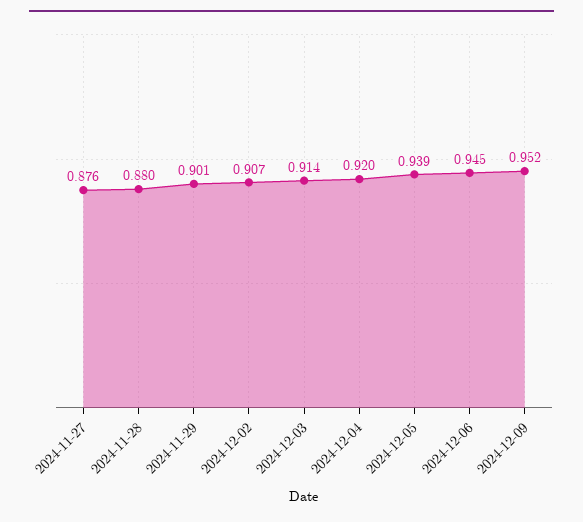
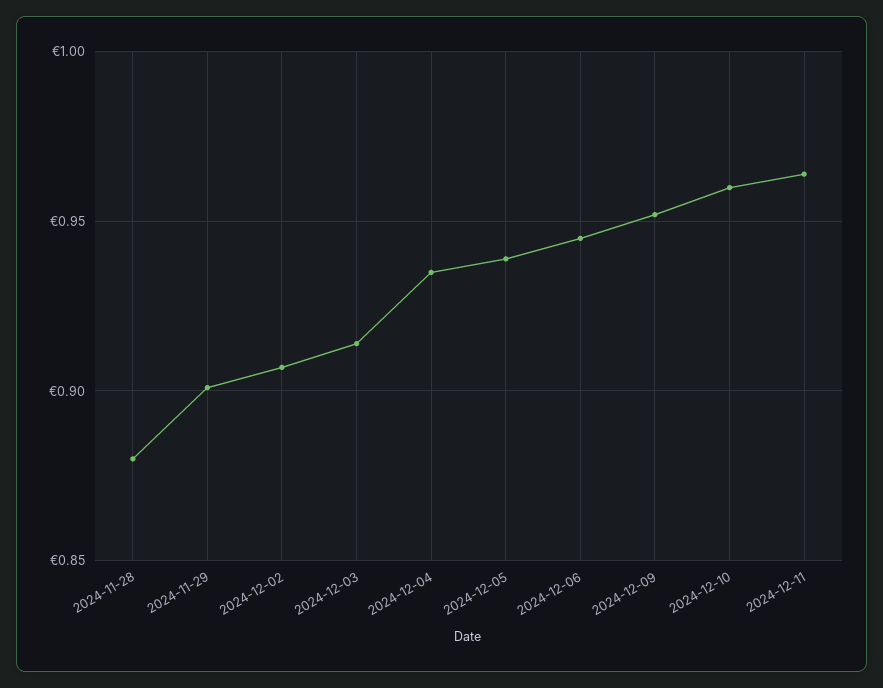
2024-11-27: 0.876 -> none
2024-12-04: 0.92 -> 0.935
2024-12-10: none -> 0.96
2024-12-11: none -> 0.965

